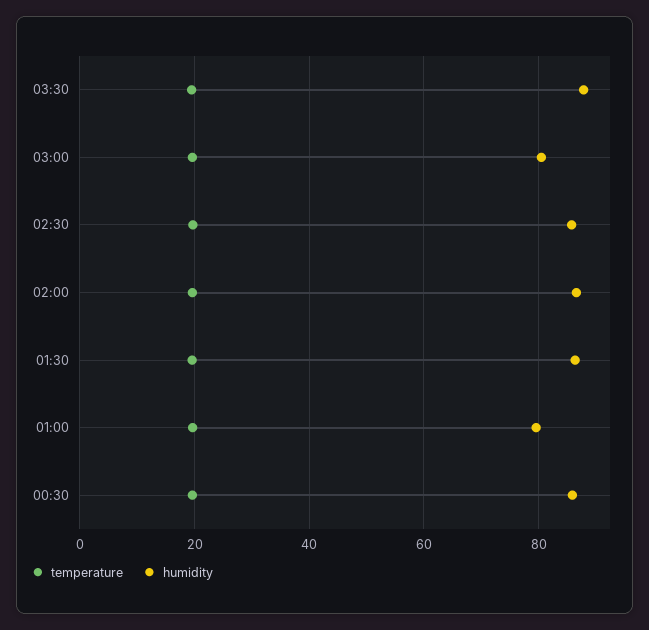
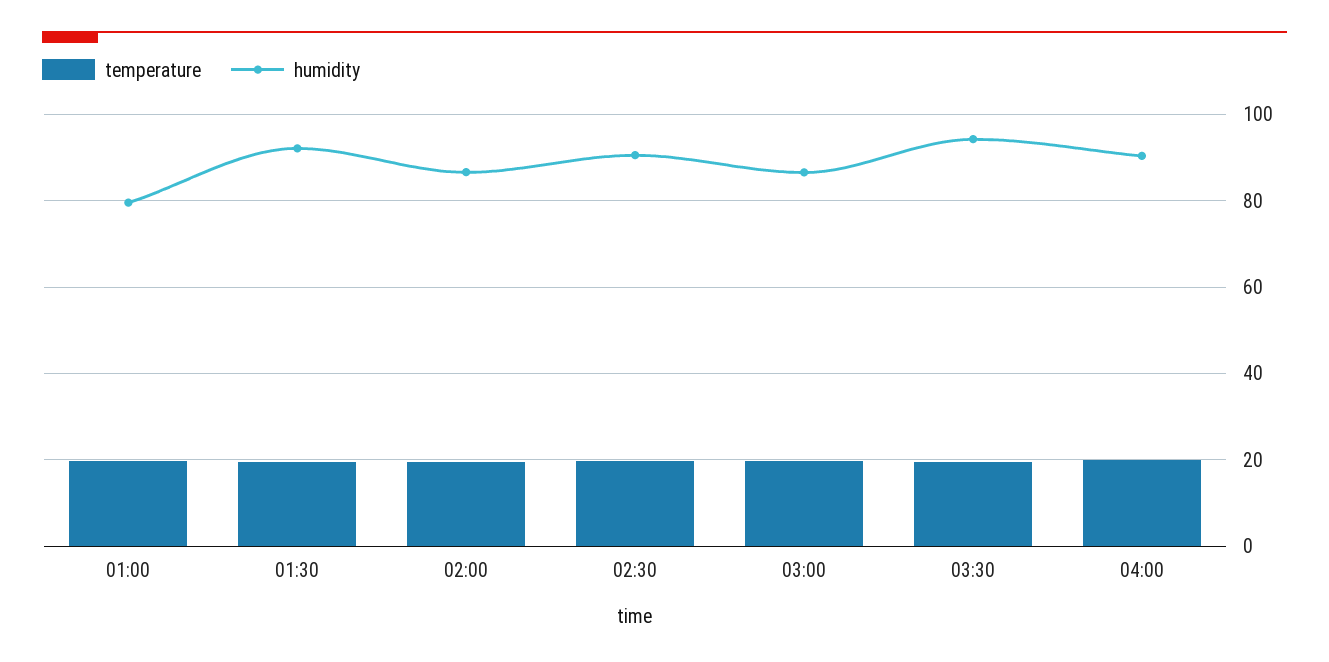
humidity, 03:30: 88 -> 94
humidity, 03:00: 80 -> 86
humidity, 02:30: 86 -> 90
humidity, 01:30: 86 -> 92
temperature, 00:30: 20 -> none
humidity, 00:30: 86 -> none
temperature, 04:00: none -> 20
humidity, 04:00: none -> 90

